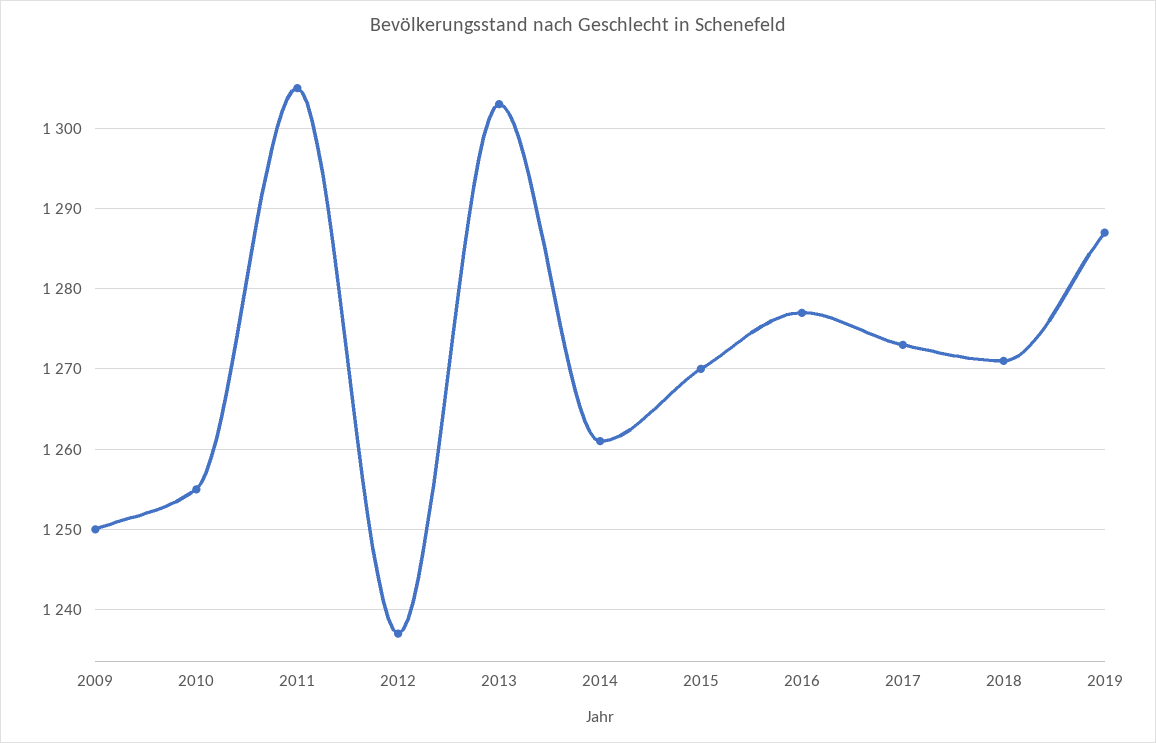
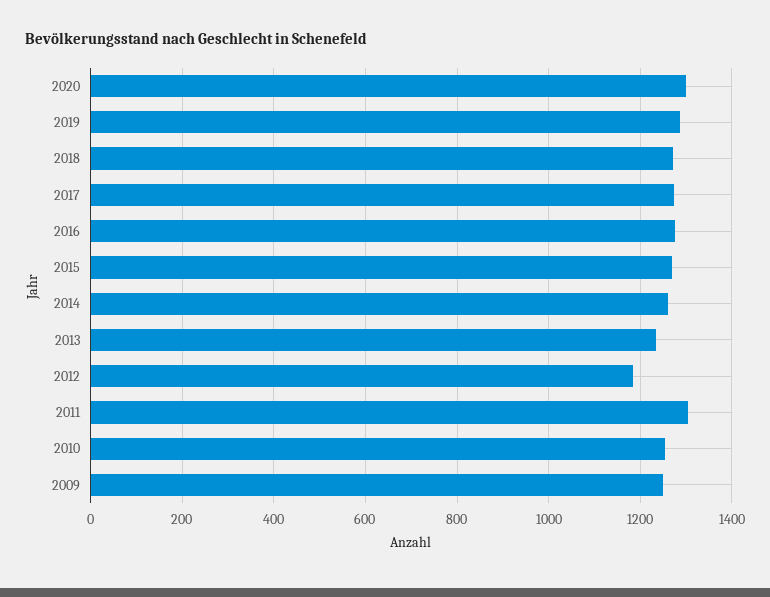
2012: 1237 -> 1180
2013: 1303 -> 1240
2020: none -> 1300

